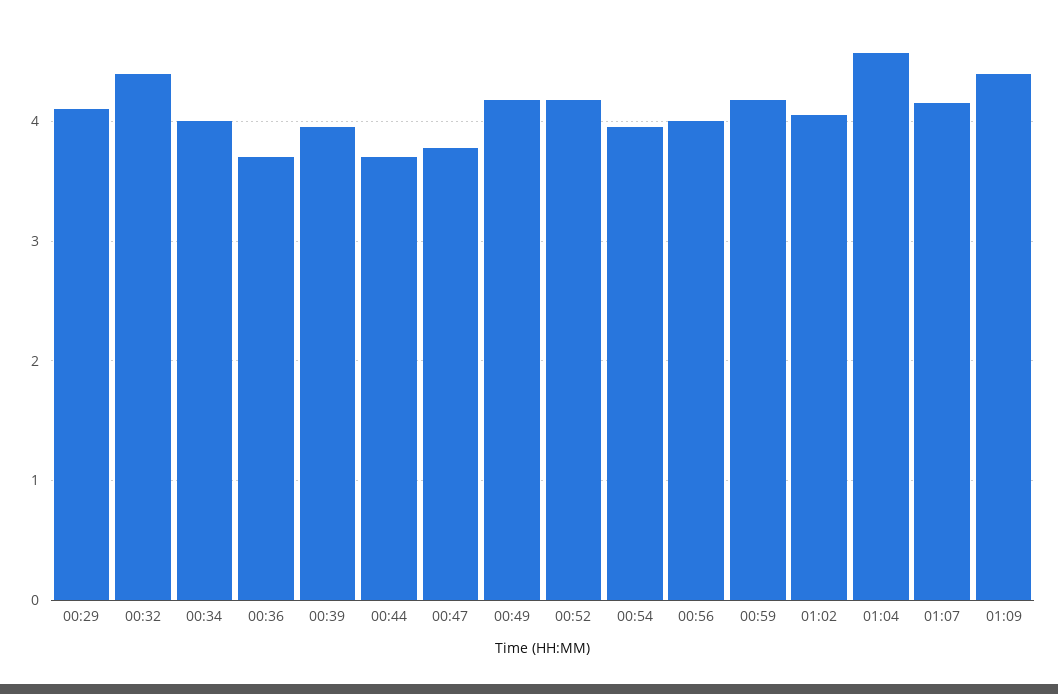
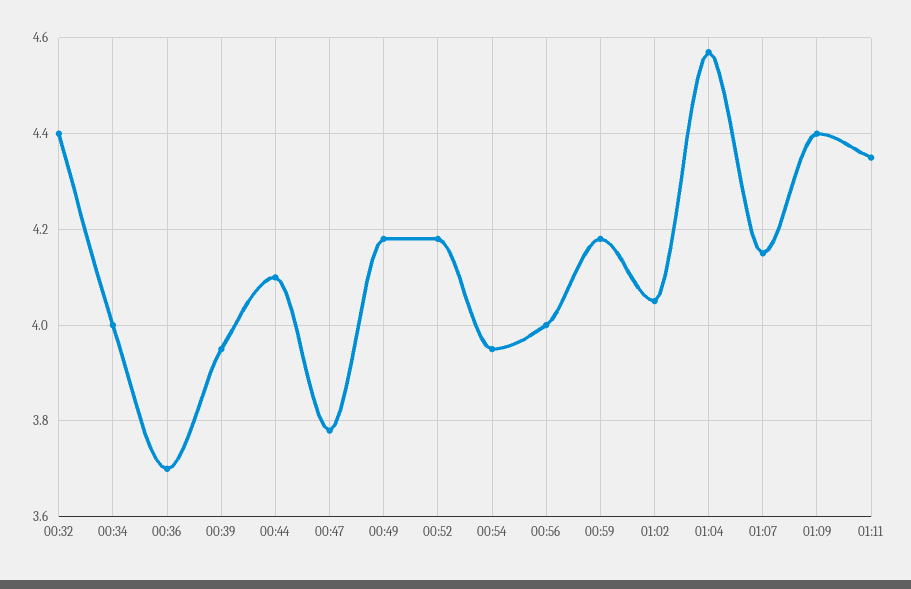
00:29: 4.1 -> none
00:44: 3.7 -> 4.1
01:11: none -> 4.35

